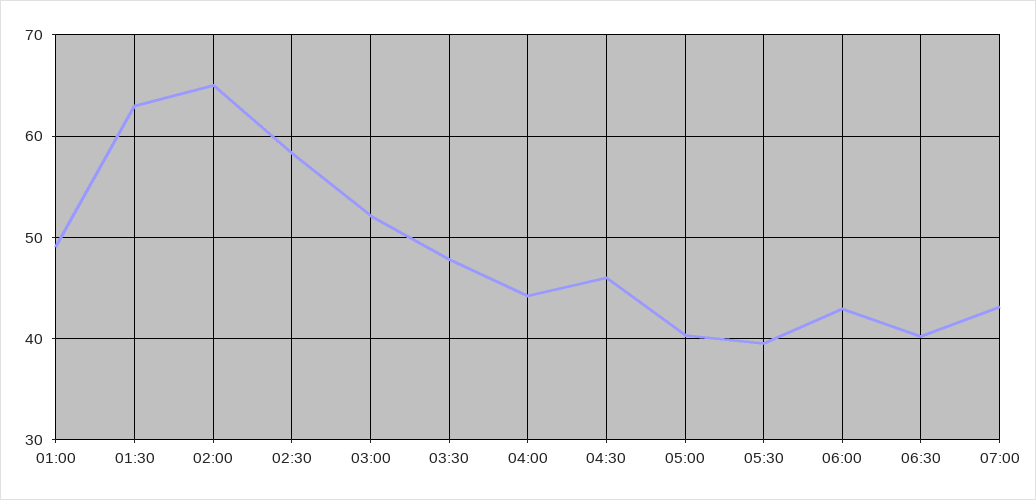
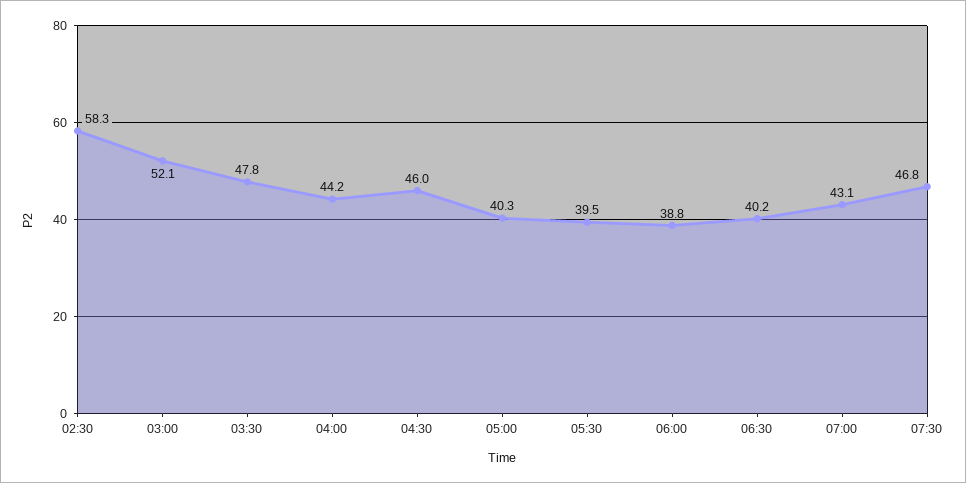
01:00: 49 -> none
01:30: 63 -> none
02:00: 65 -> none
06:00: 43 -> 38.8
07:30: none -> 46.8

